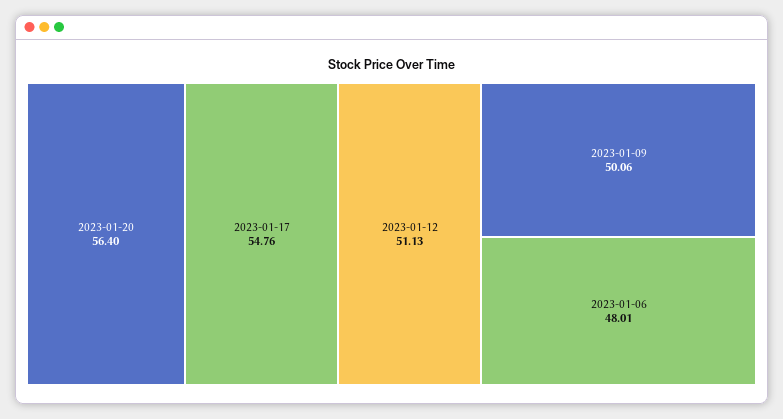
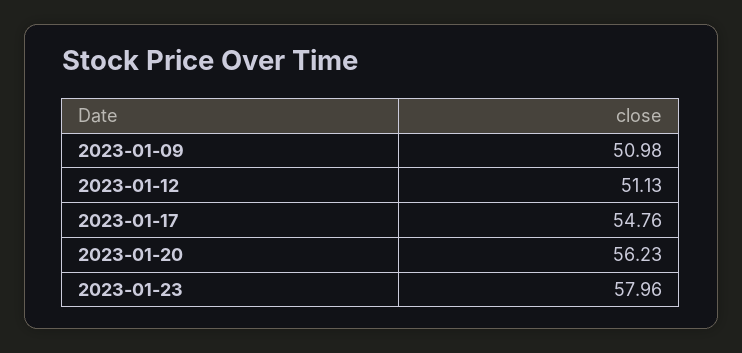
2023-01-20: 56.4 -> 56.23
2023-01-09: 50.06 -> 50.98
2023-01-06: 48.01 -> none
2023-01-23: none -> 57.96

